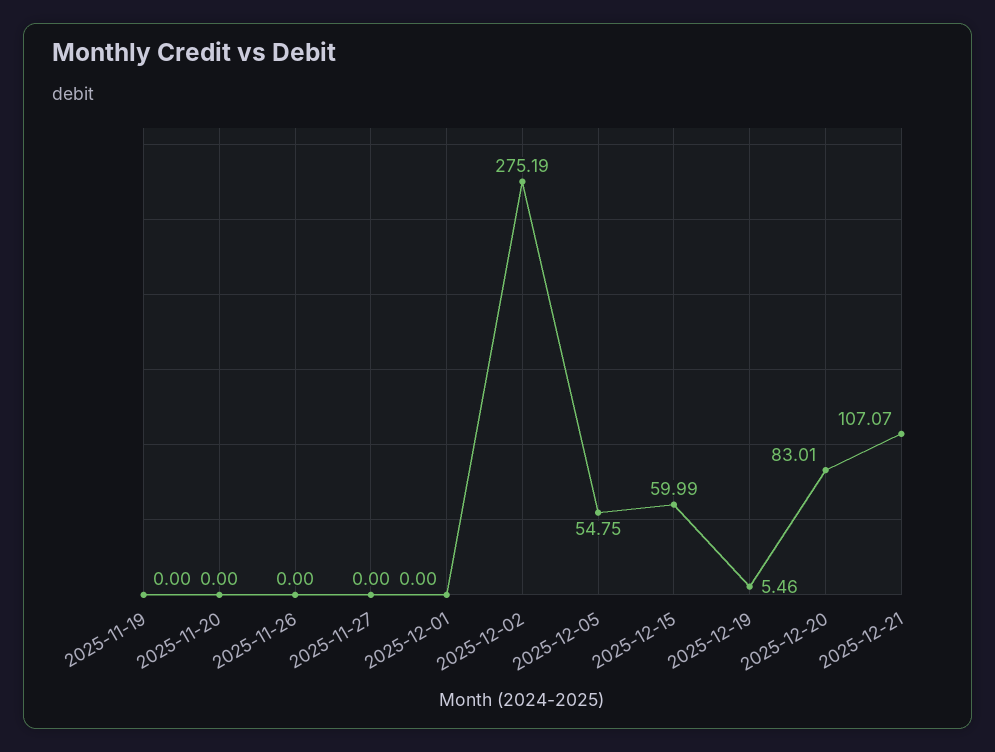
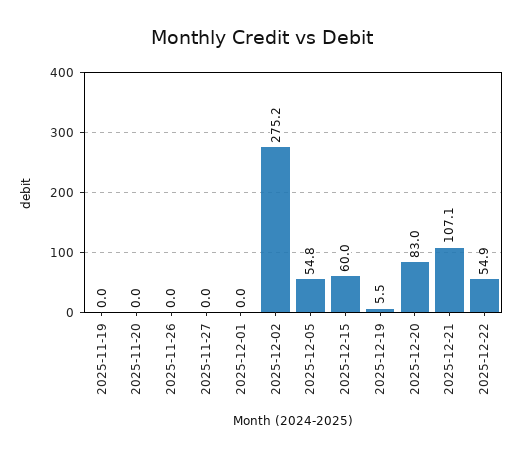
2025-12-22: none -> 54.9

